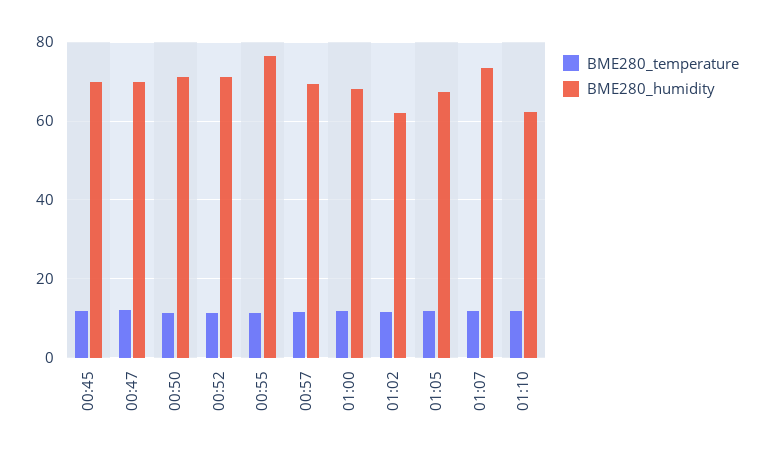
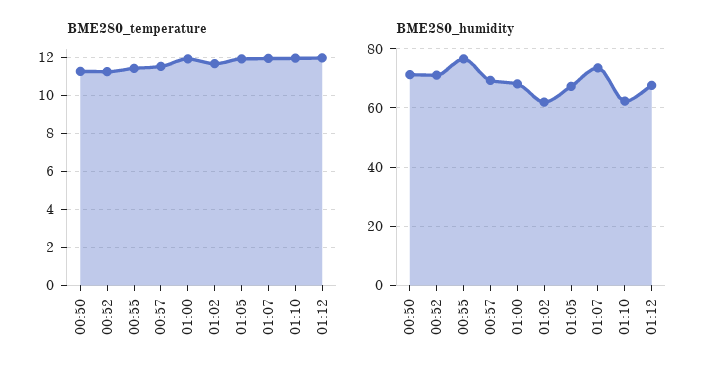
BME280_temperature, 00:45: 12 -> none
BME280_humidity, 00:45: 70 -> none
BME280_temperature, 00:47: 12 -> none
BME280_humidity, 00:47: 70 -> none
BME280_temperature, 01:12: none -> 12
BME280_humidity, 01:12: none -> 67.5

